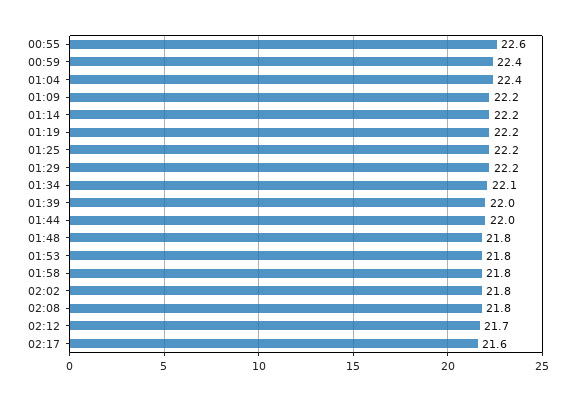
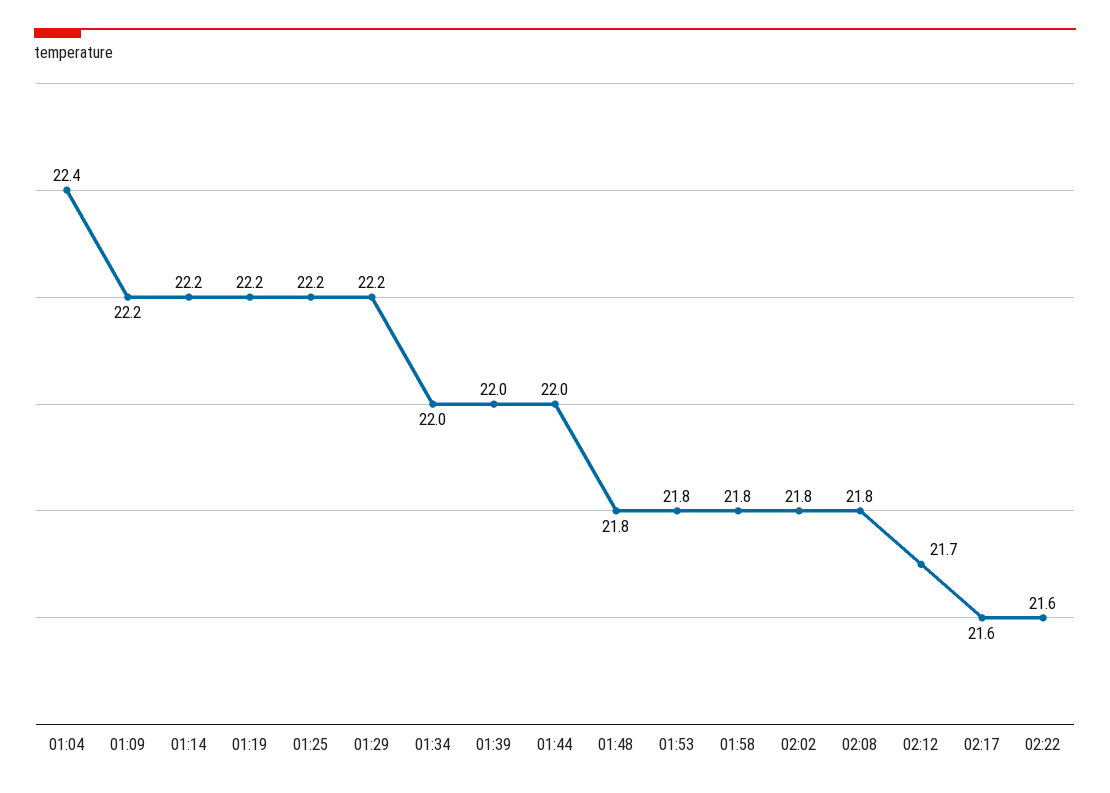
00:55: 22.6 -> none
00:59: 22.4 -> none
01:34: 22.1 -> 22
02:22: none -> 21.6

